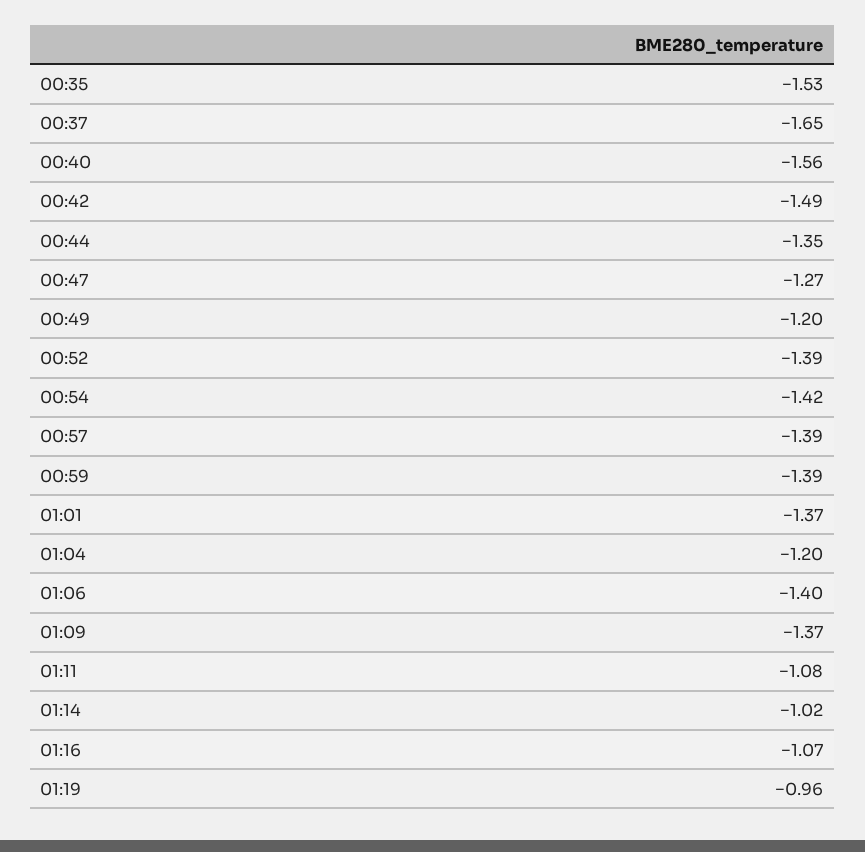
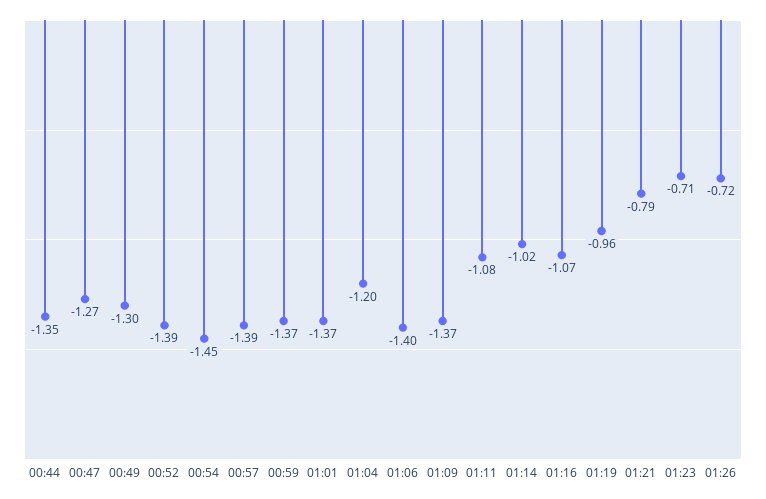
00:35: -1.53 -> none
00:37: -1.65 -> none
00:40: -1.56 -> none
00:42: -1.49 -> none
00:49: -1.2 -> -1.3
00:54: -1.42 -> -1.45
00:59: -1.39 -> -1.37
01:21: none -> -0.79
01:23: none -> -0.71
01:26: none -> -0.72

